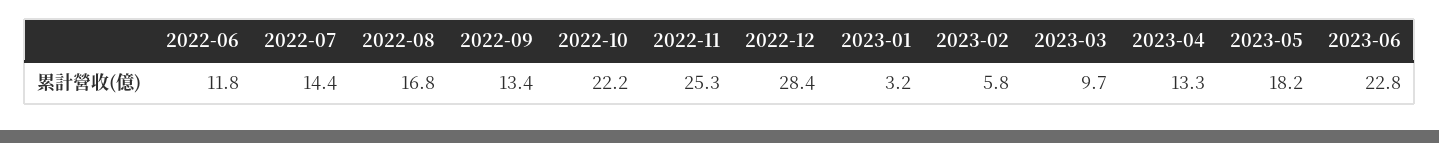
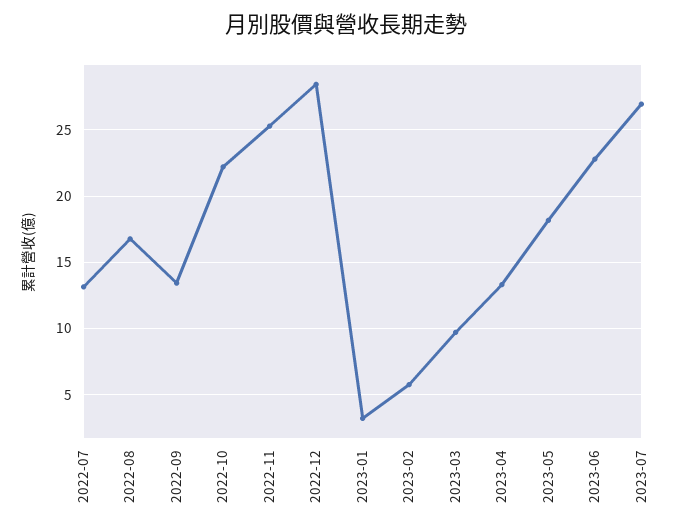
2022-06: 11.8 -> none
2022-07: 14.4 -> 13
2023-07: none -> 27

